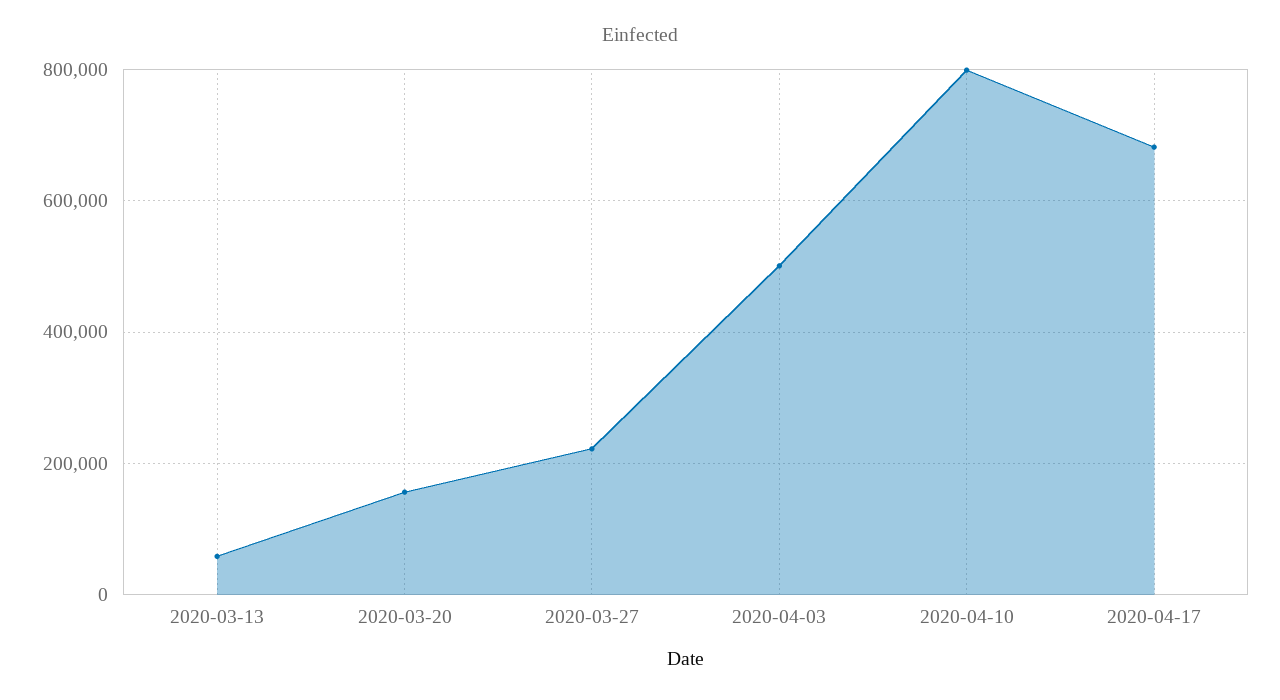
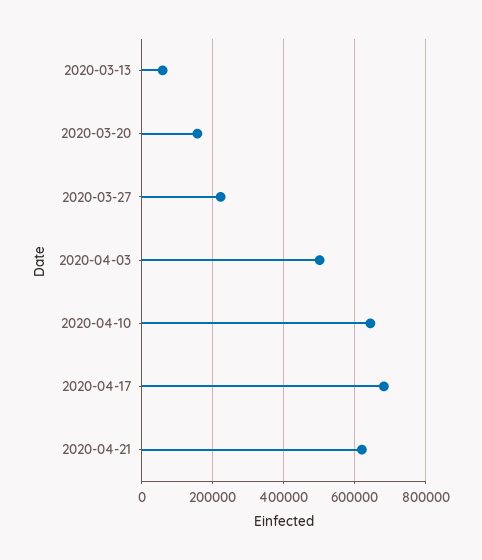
2020-04-10: 800000 -> 640000
2020-04-21: none -> 620000

